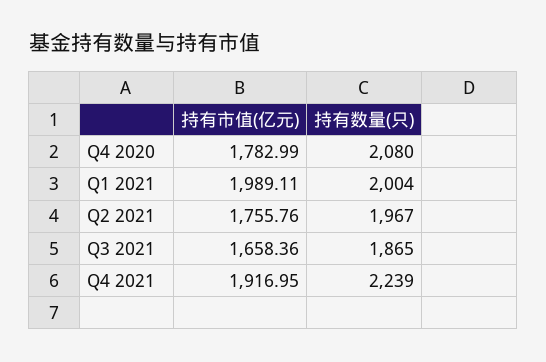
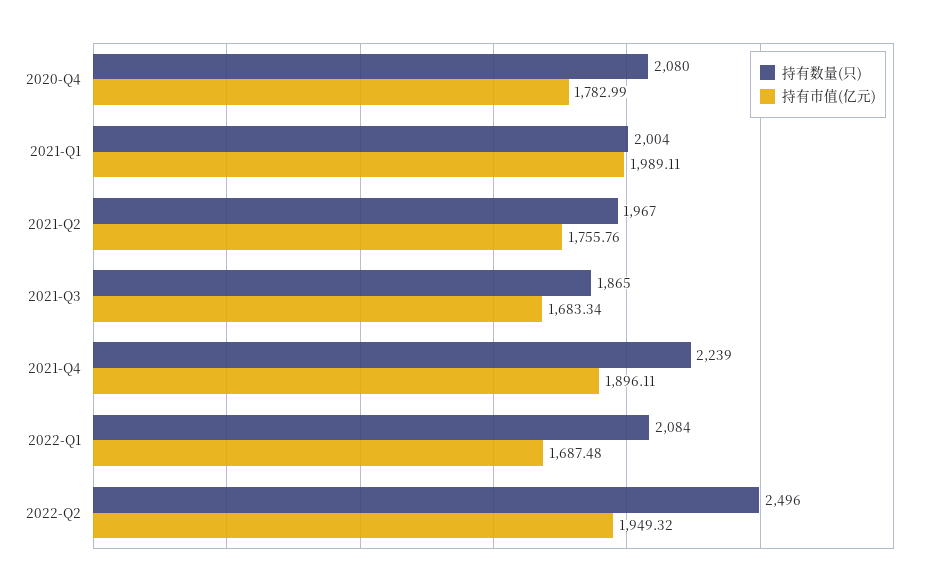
持有市值(亿元), Q3 2021: 1658.36 -> 1683.34
持有市值(亿元), Q4 2021: 1916.95 -> 1896.11
持有数量(只), 2022-Q1: none -> 2084
持有市值(亿元), 2022-Q1: none -> 1687.48
持有数量(只), 2022-Q2: none -> 2496
持有市值(亿元), 2022-Q2: none -> 1949.32

